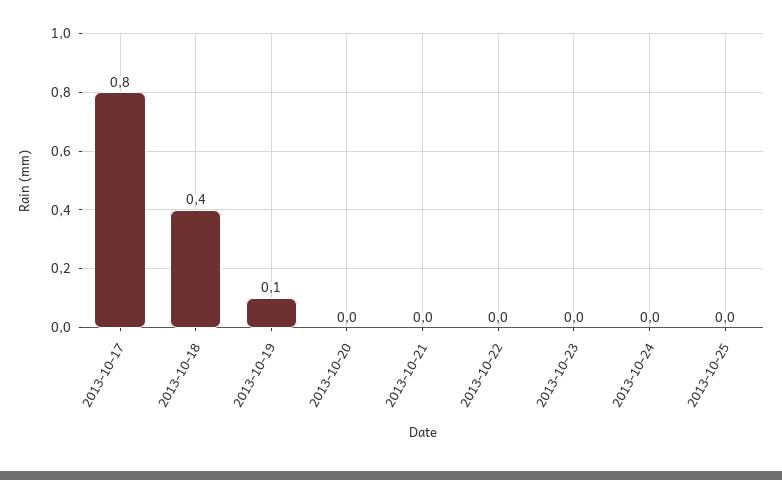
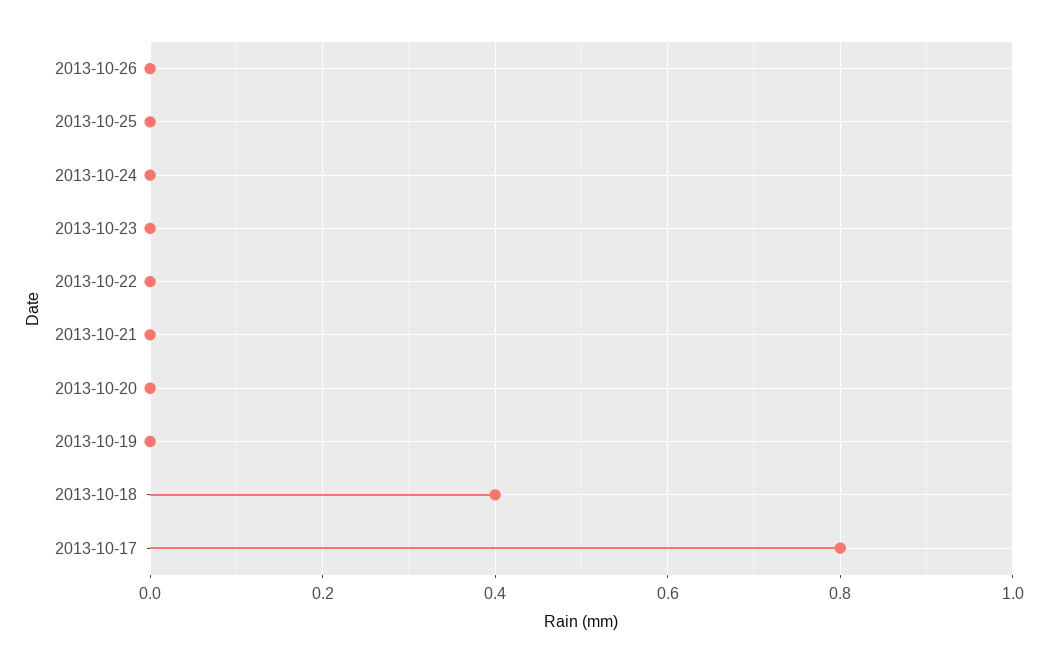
2013-10-19: 0.1 -> 0
2013-10-26: none -> 0

